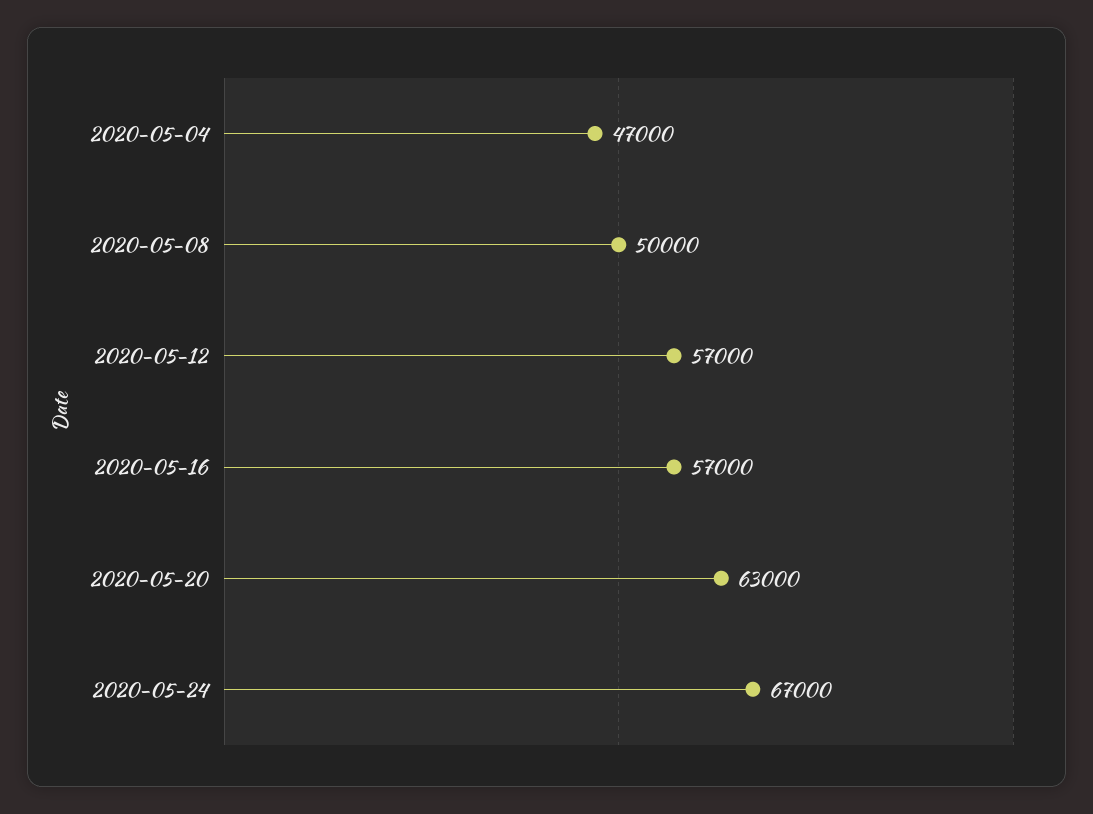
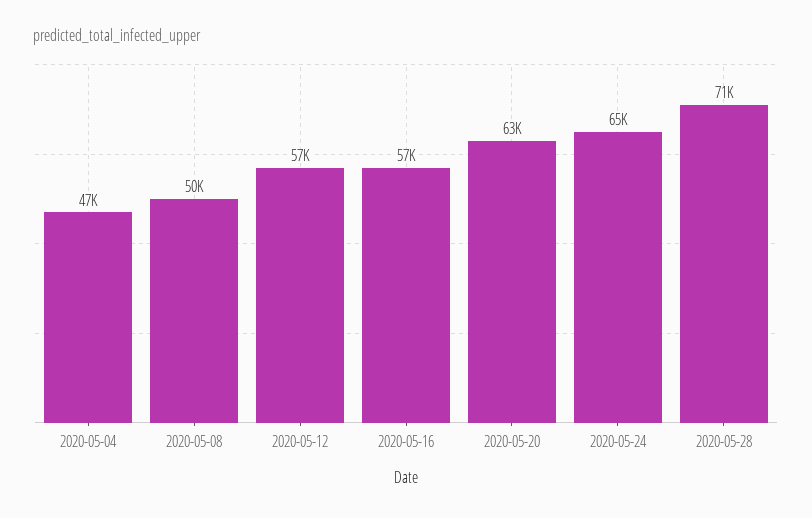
2020-05-24: 67000 -> 65000
2020-05-28: none -> 71000

